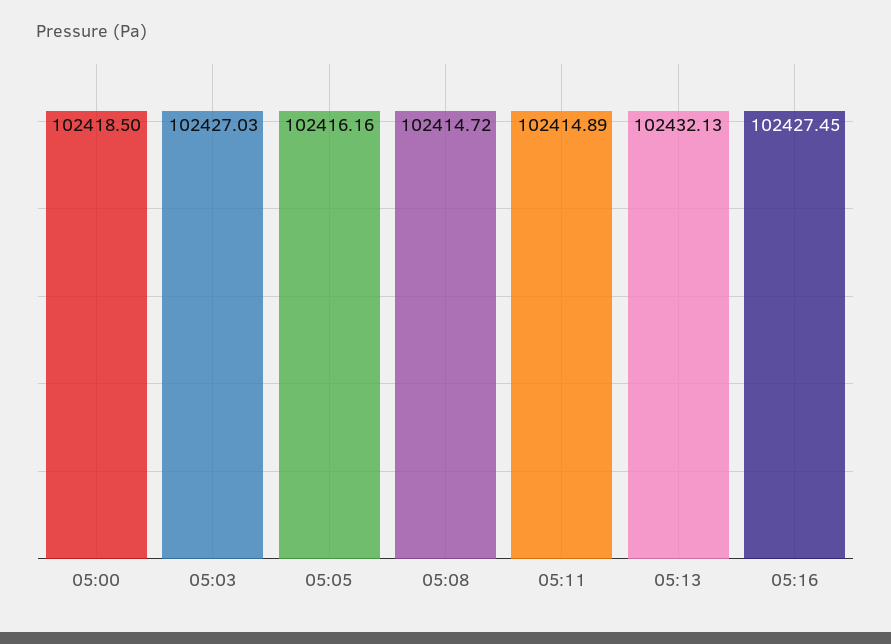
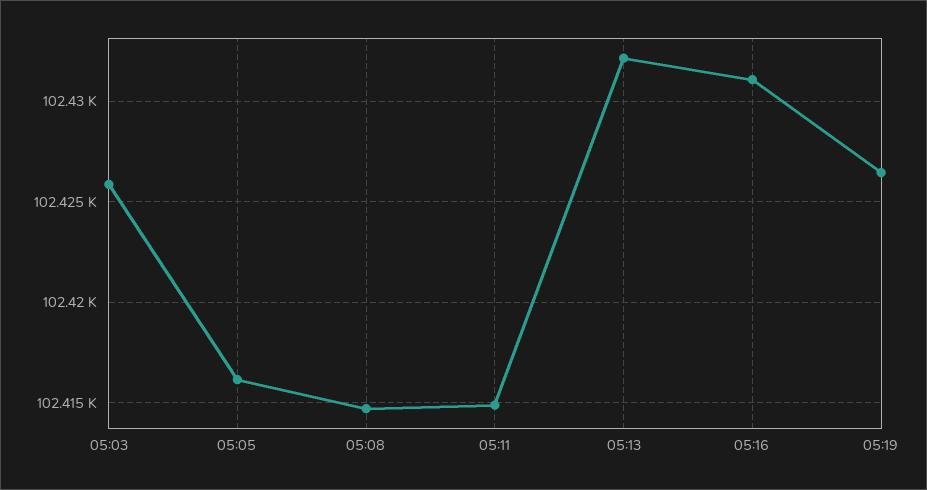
05:00: 102418.5 -> none
05:03: 102427.03 -> 102426
05:16: 102427.45 -> 102431
05:19: none -> 102426.5

